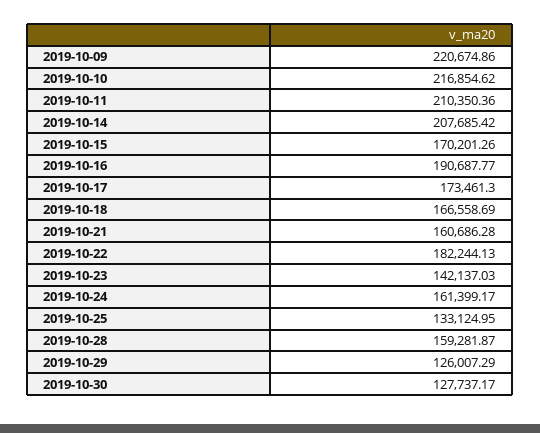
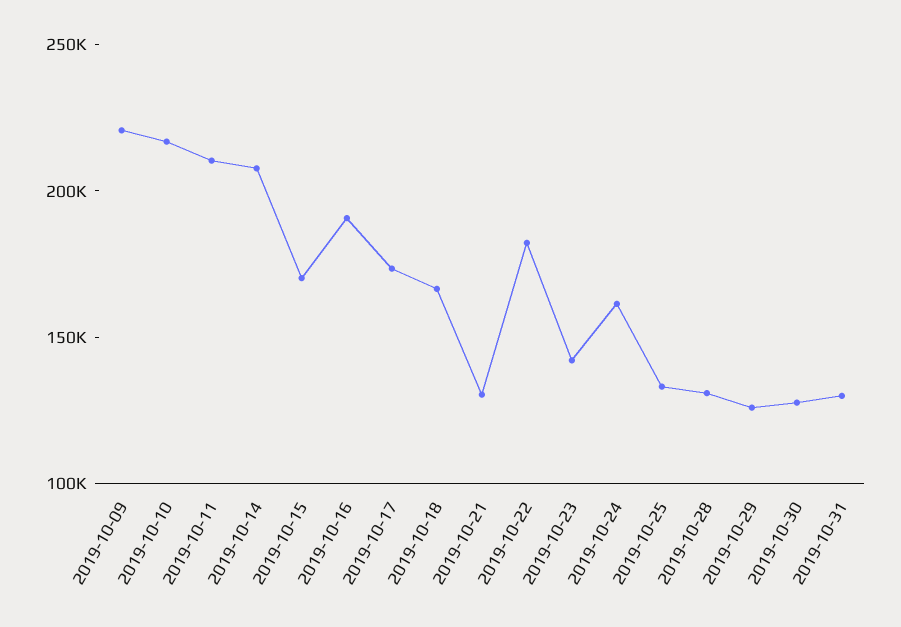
2019-10-21: 160686.28 -> 130000
2019-10-28: 159281.87 -> 130000
2019-10-31: none -> 130000

